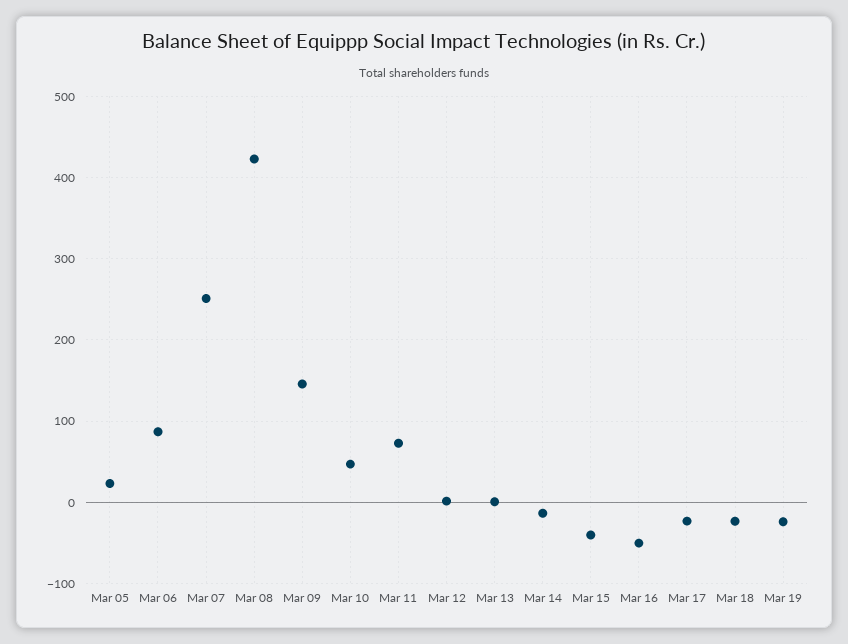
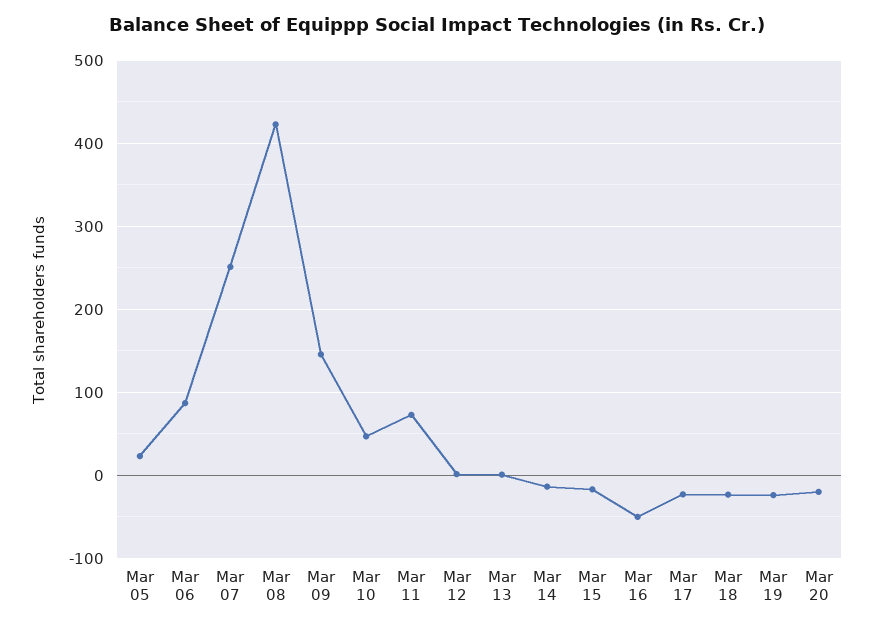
Mar 15: -40 -> -20
Mar 20: none -> -20

